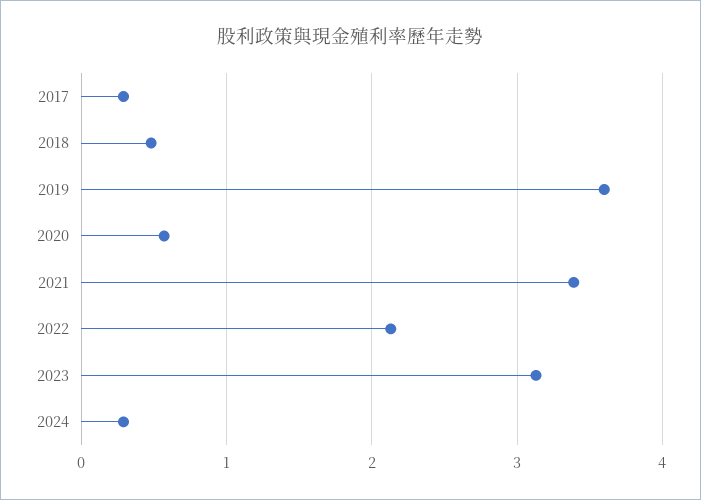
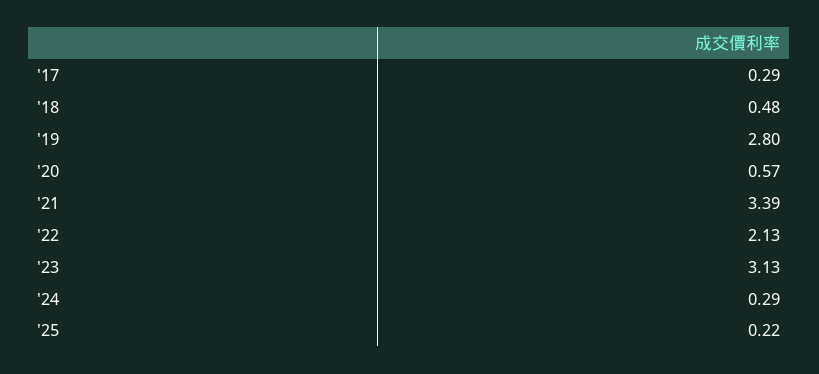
2019: 3.6 -> 2.8
'25: none -> 0.22

